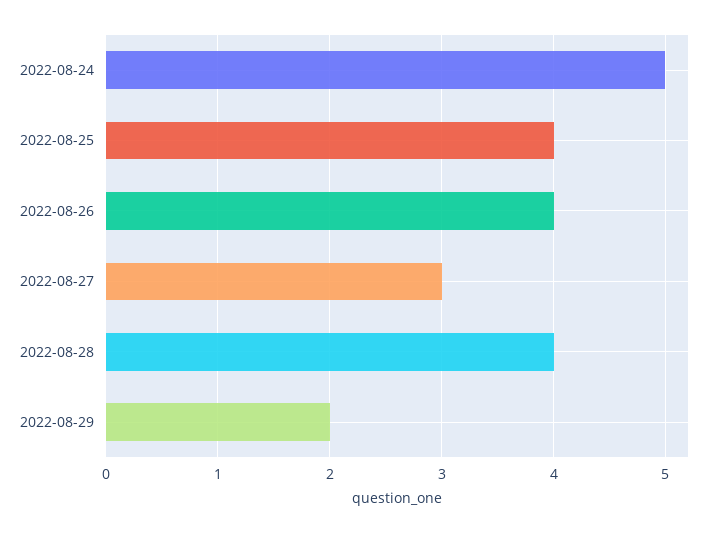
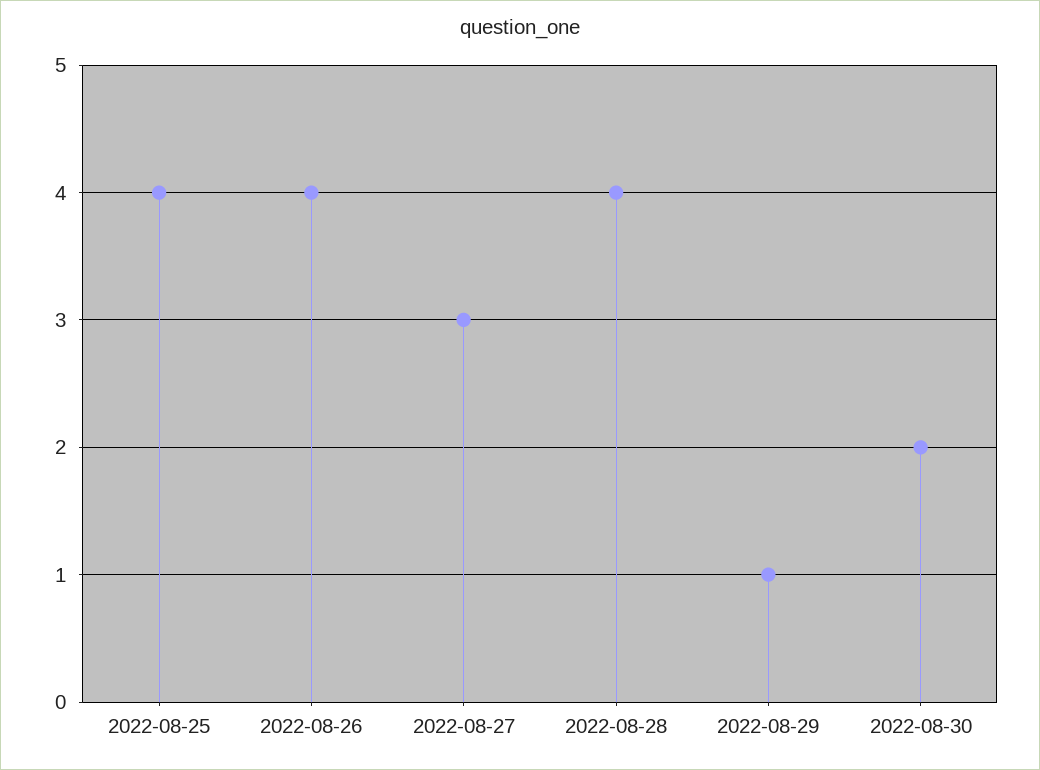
2022-08-24: 5 -> none
2022-08-29: 2 -> 1
2022-08-30: none -> 2

